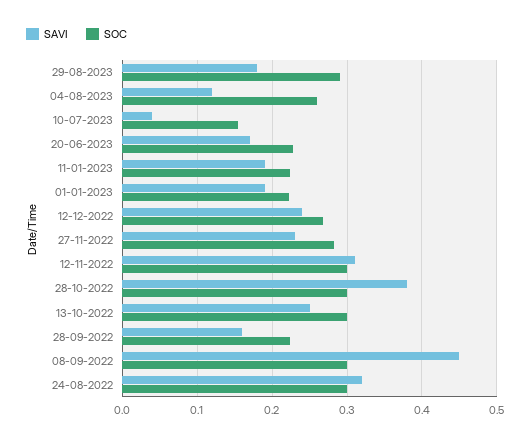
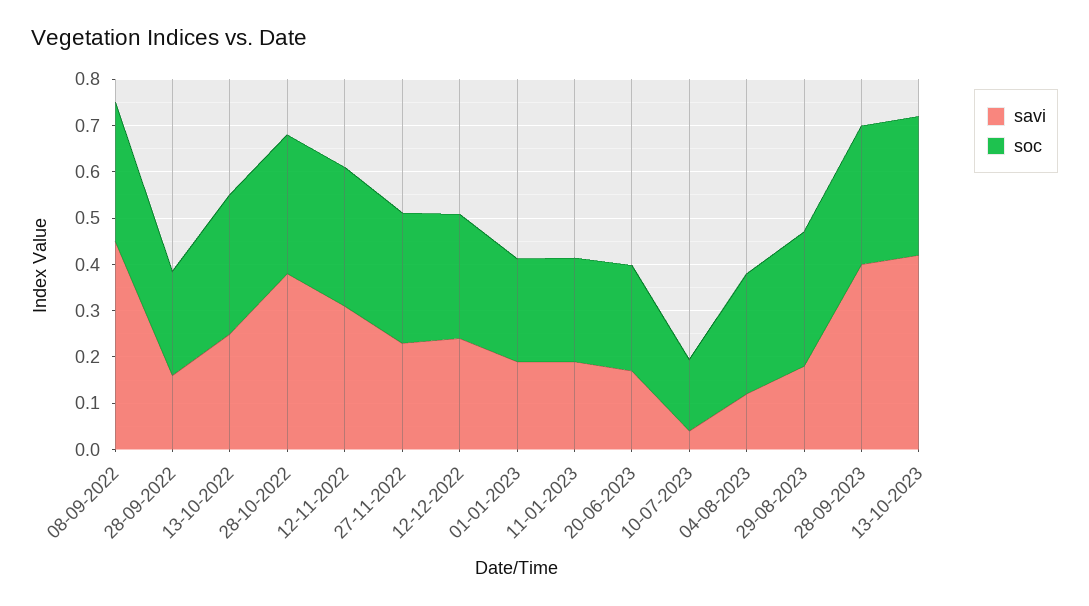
SAVI, 24-08-2022: 0.32 -> none
SOC, 24-08-2022: 0.3 -> none
SAVI, 28-09-2023: none -> 0.4
SOC, 28-09-2023: none -> 0.3
SAVI, 13-10-2023: none -> 0.42
SOC, 13-10-2023: none -> 0.3

